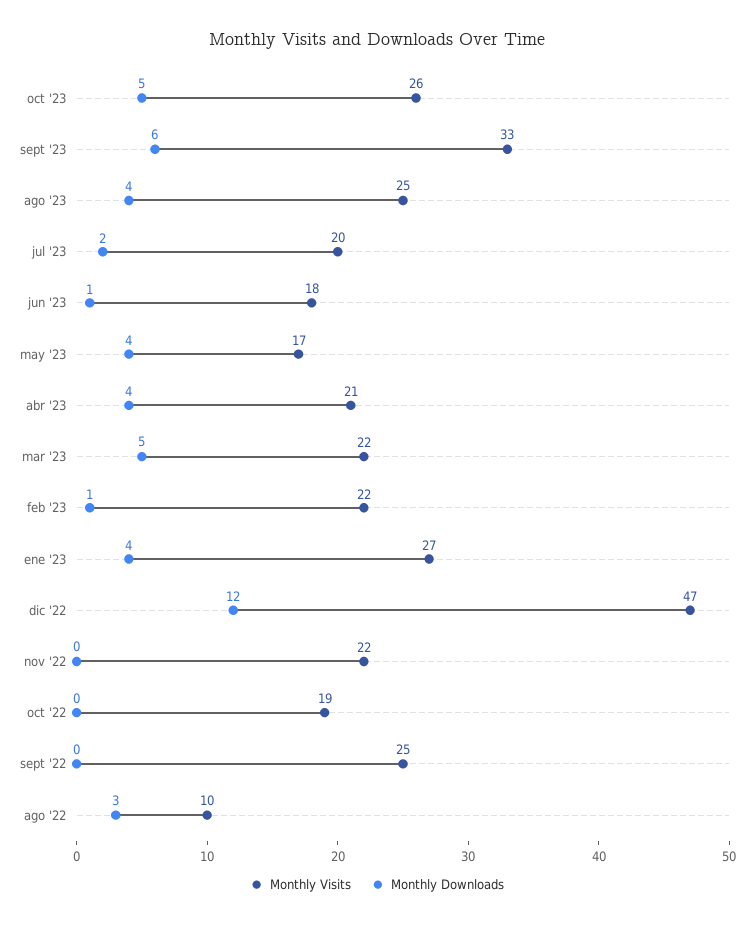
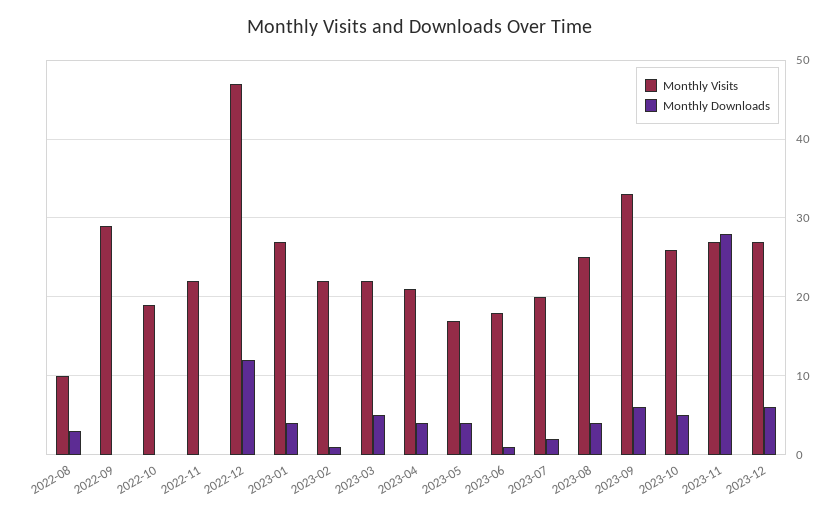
Monthly Visits, sept '22: 25 -> 29
Monthly Visits, 2023-11: none -> 27
Monthly Downloads, 2023-11: none -> 28
Monthly Visits, 2023-12: none -> 27
Monthly Downloads, 2023-12: none -> 6

